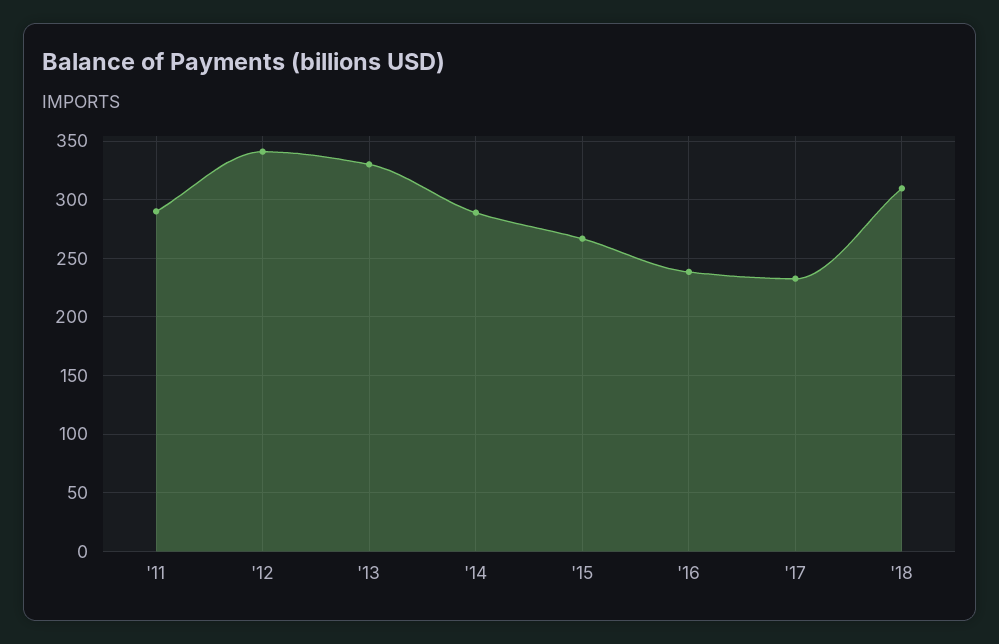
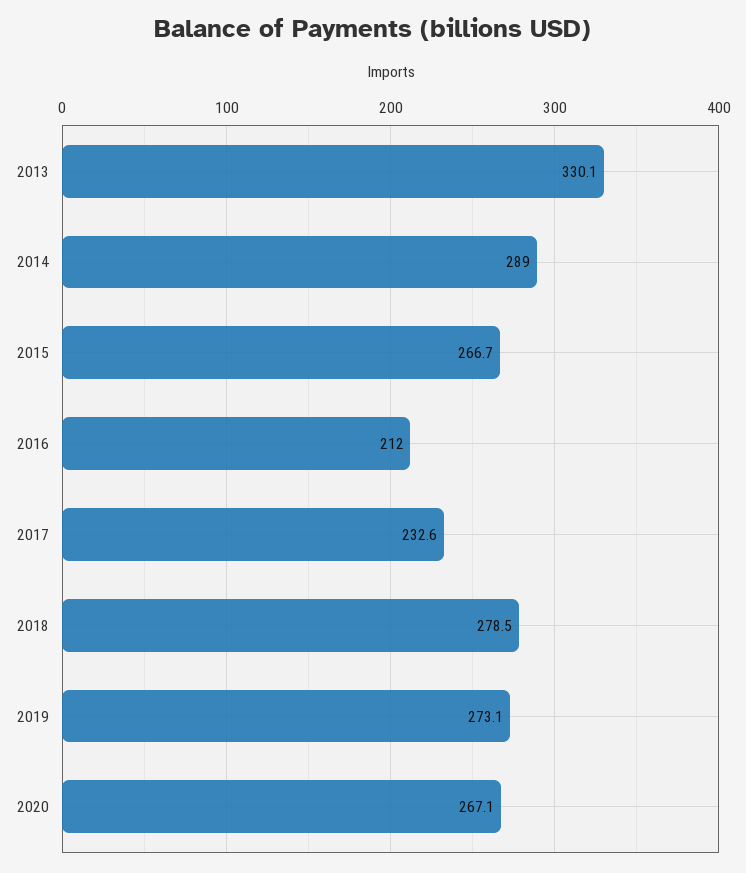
'11: 290 -> none
'12: 340 -> none
'16: 240 -> 212
'18: 310 -> 278.5
2019: none -> 273.1
2020: none -> 267.1

